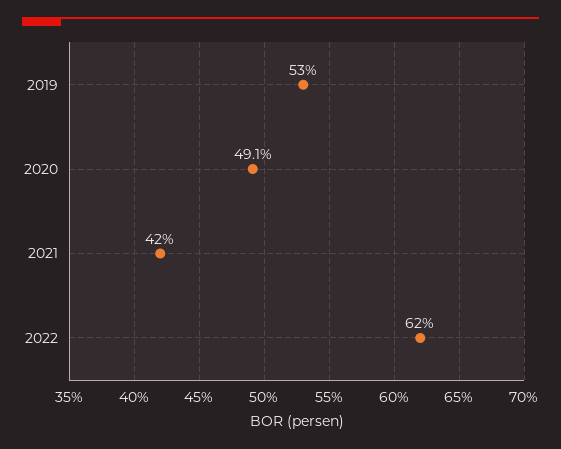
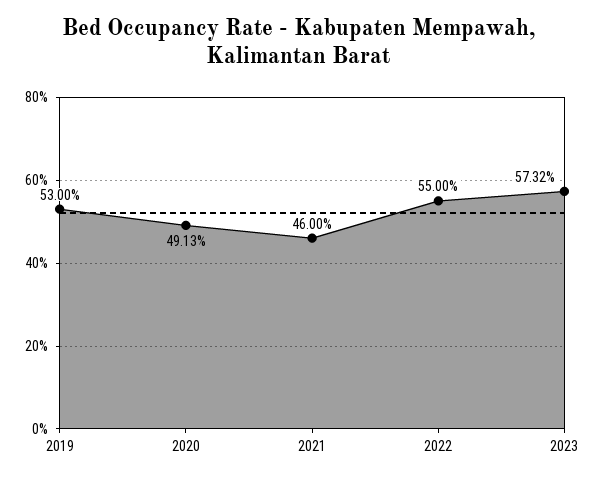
2021: 42 -> 46
2022: 62 -> 55
2023: none -> 57.32

